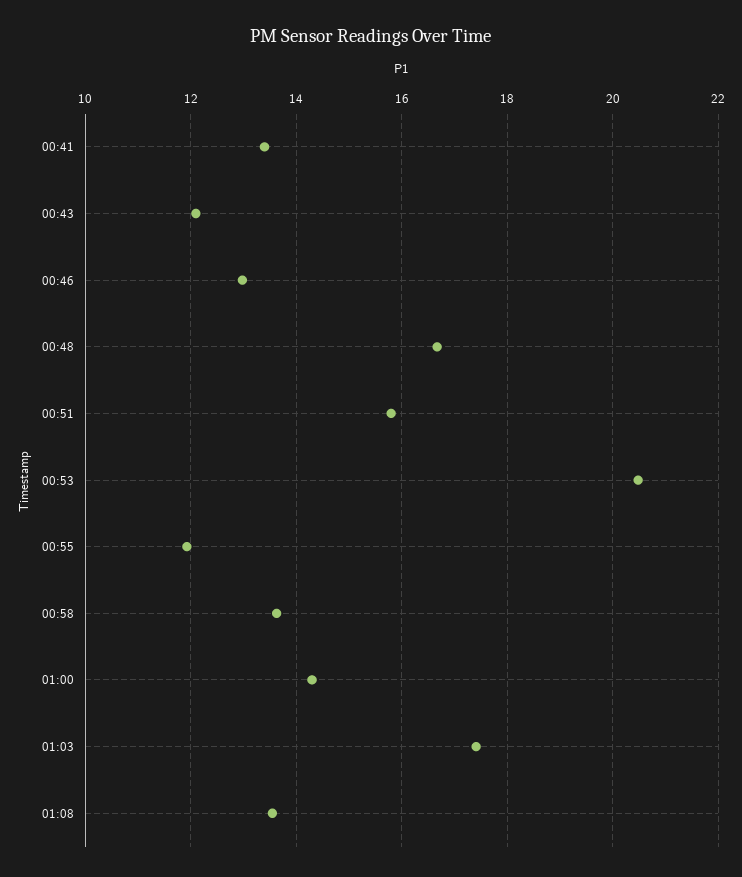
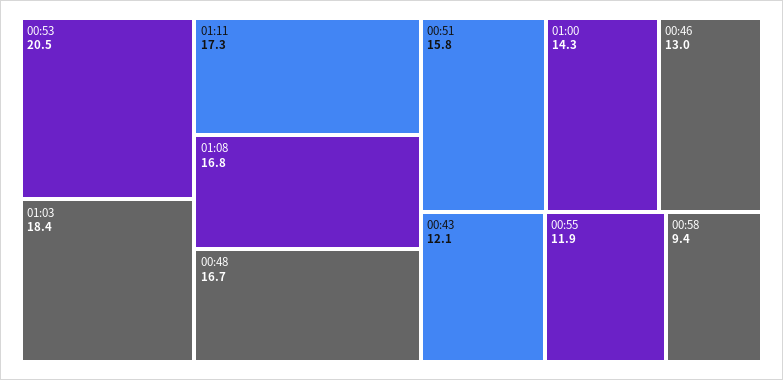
00:41: 13.4 -> none
00:58: 13.6 -> 9.4
01:03: 17.4 -> 18.4
01:08: 13.6 -> 16.8
01:11: none -> 17.3

